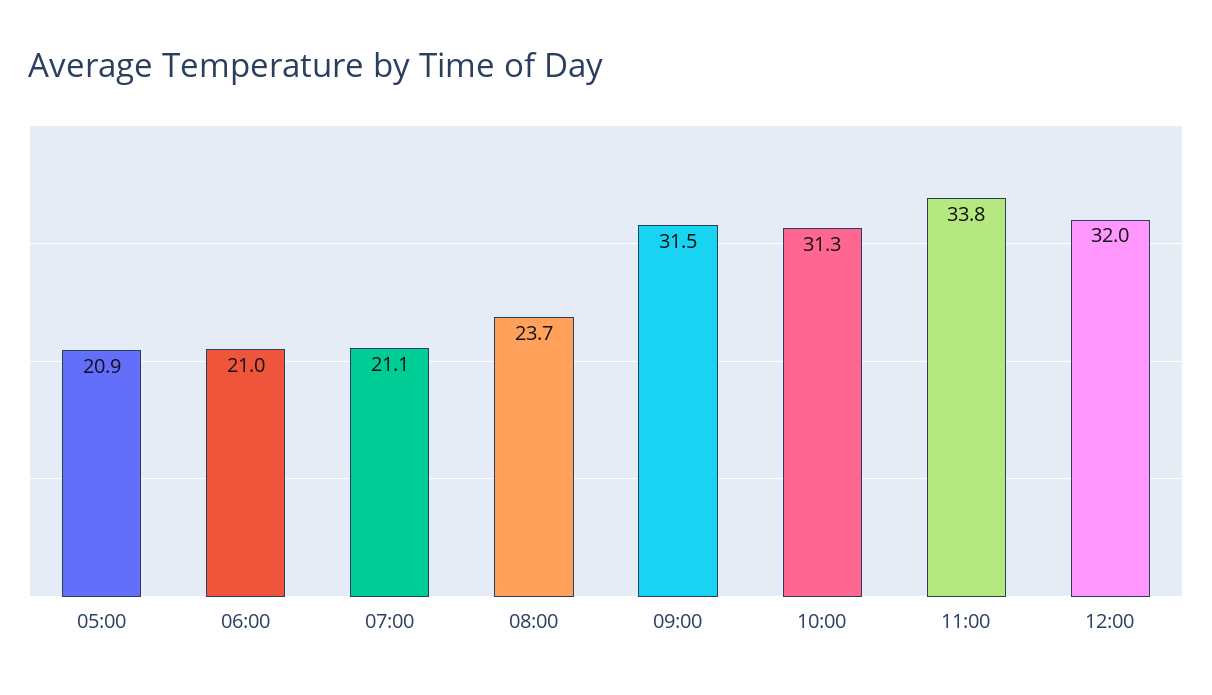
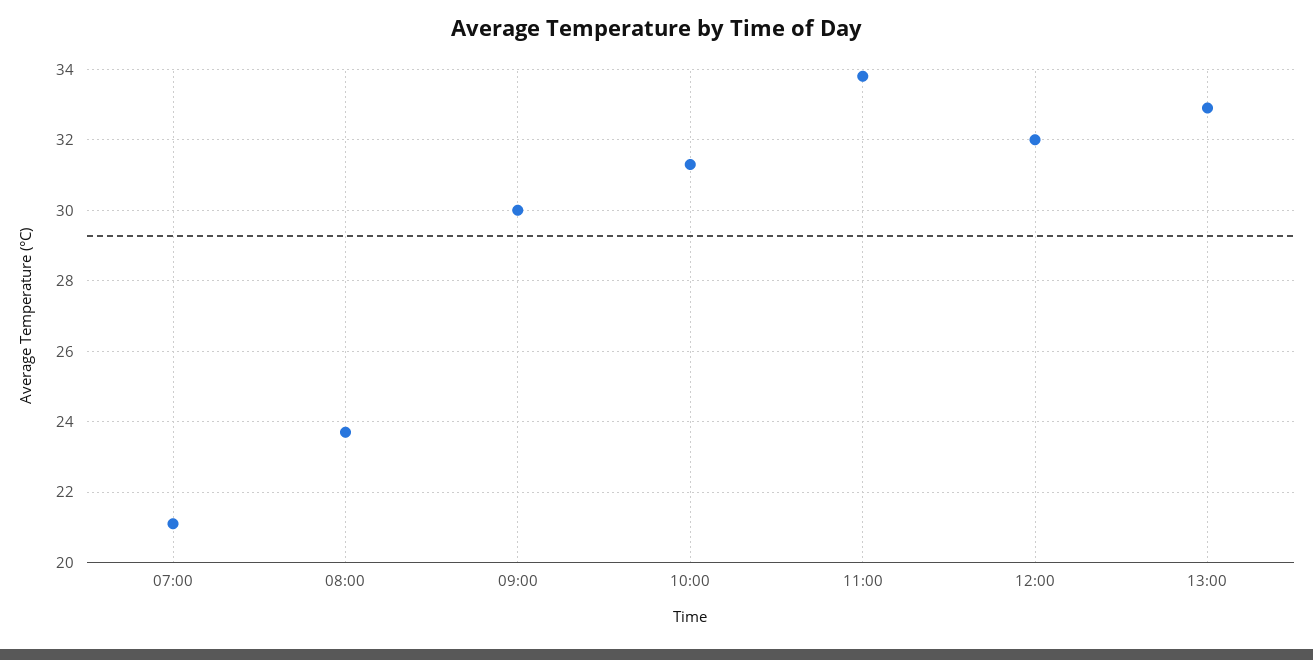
05:00: 20.9 -> none
06:00: 21 -> none
09:00: 31.5 -> 30
13:00: none -> 33

